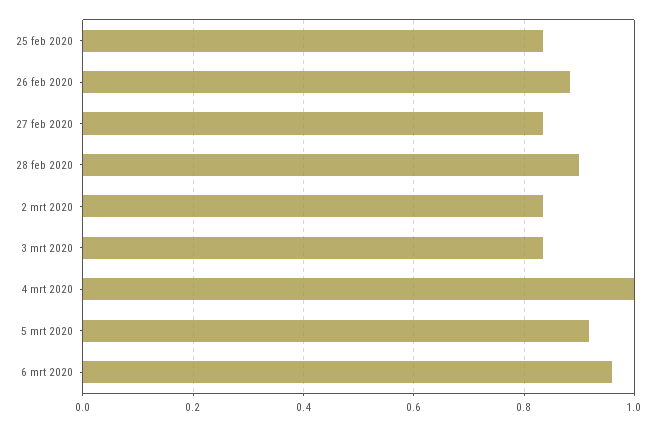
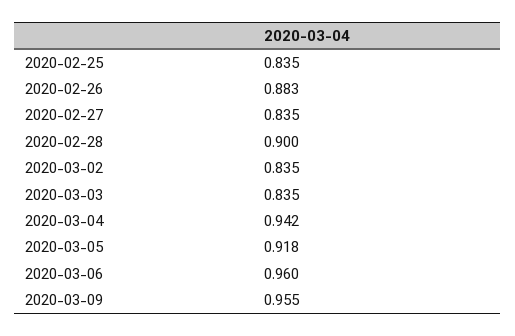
4 mrt 2020: 1 -> 0.942
2020-03-09: none -> 0.955

